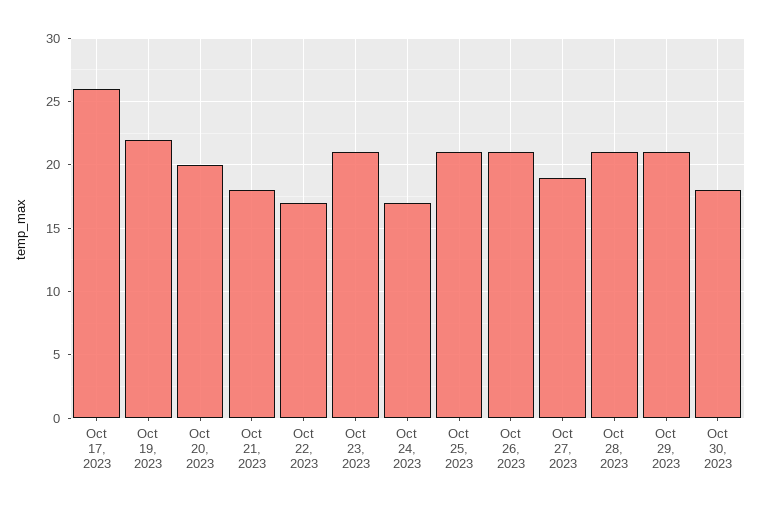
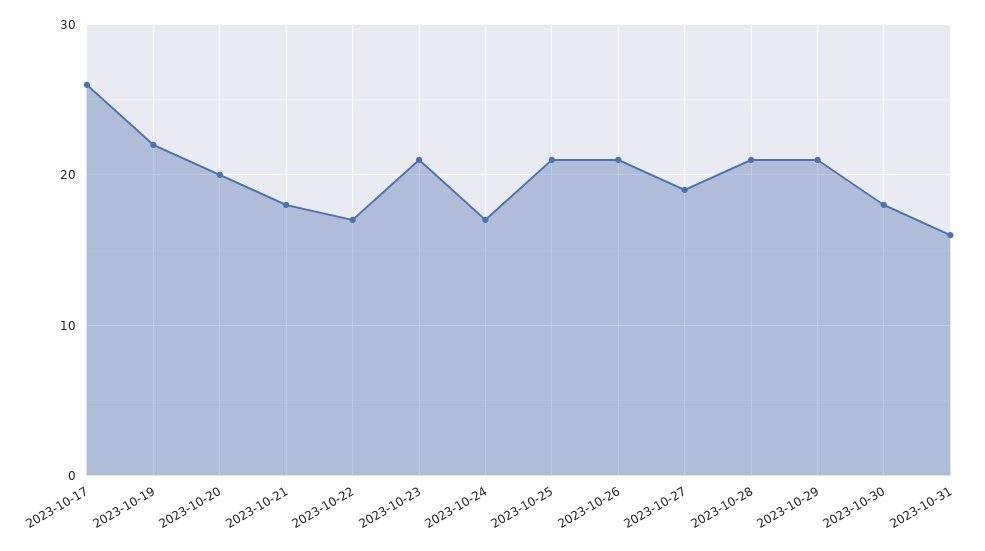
2023-10-31: none -> 16

